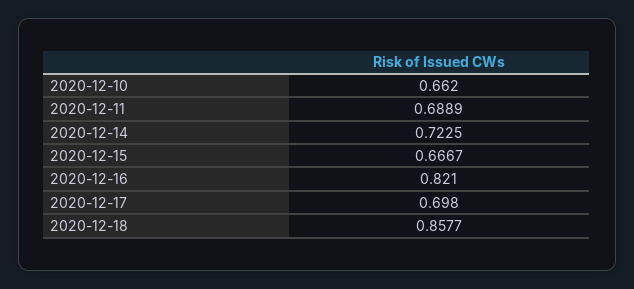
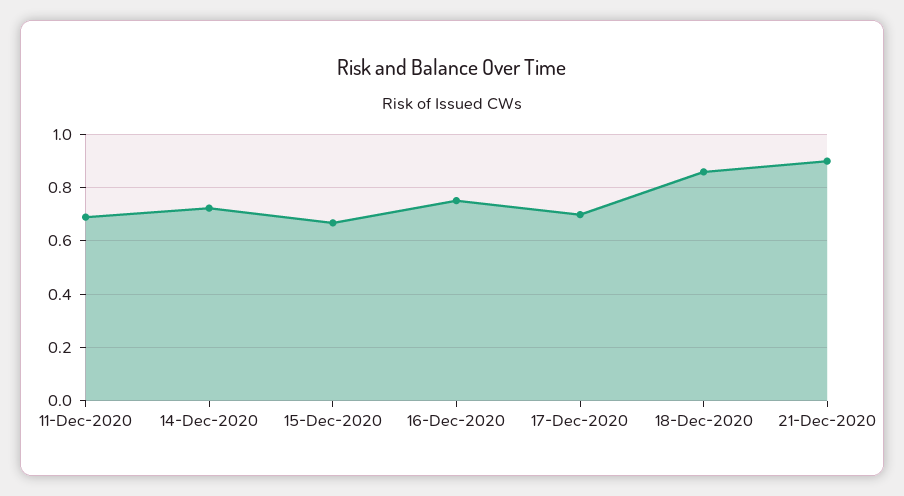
2020-12-10: 0.662 -> none
2020-12-16: 0.821 -> 0.75
21-Dec-2020: none -> 0.9

